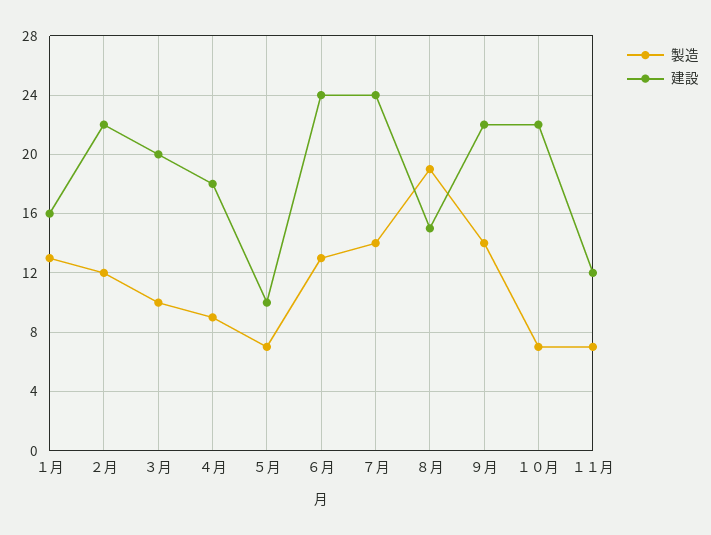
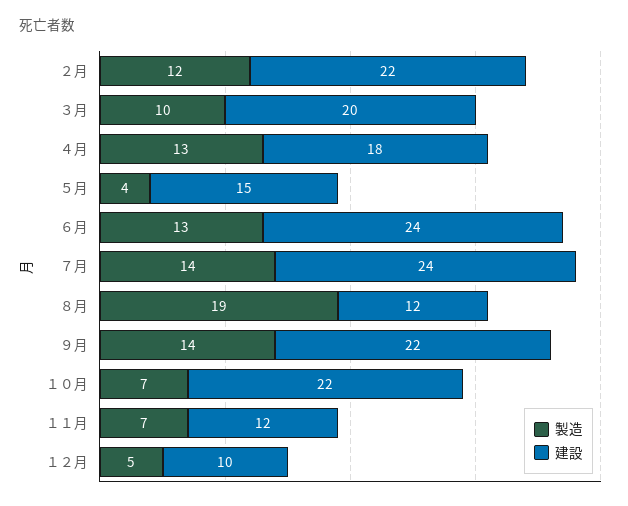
製造, １月: 13 -> none
建設, １月: 16 -> none
製造, ４月: 9 -> 13
製造, ５月: 7 -> 4
建設, ５月: 10 -> 15
建設, ８月: 15 -> 12
製造, １２月: none -> 5
建設, １２月: none -> 10

